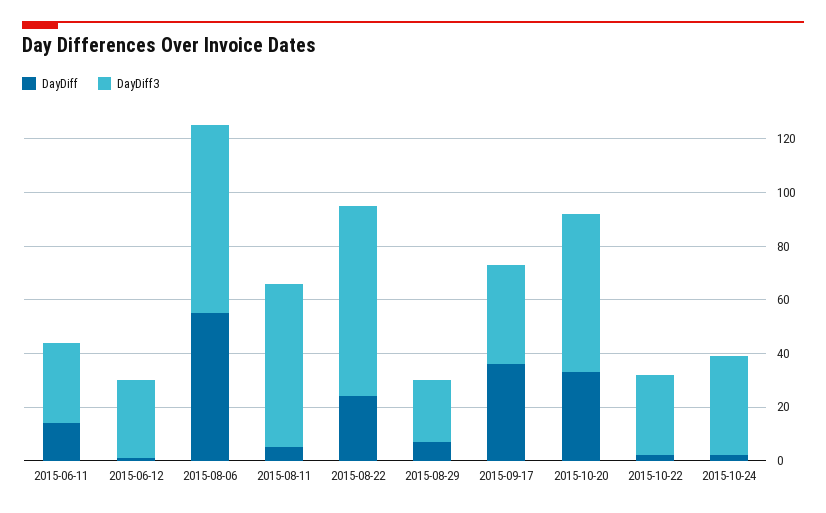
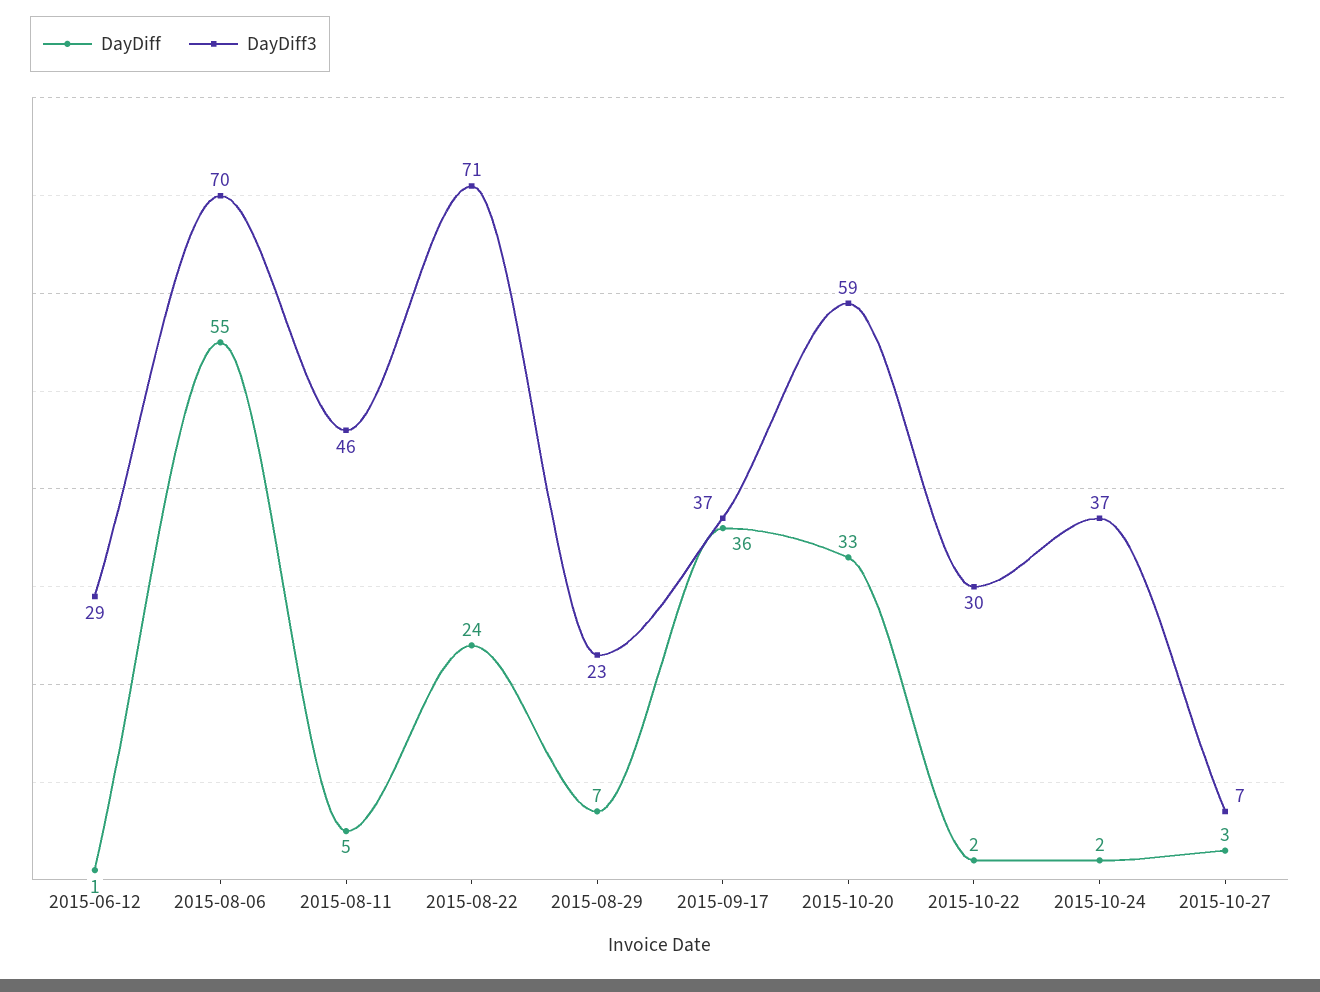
DayDiff, 2015-06-11: 15 -> none
DayDiff3, 2015-06-11: 30 -> none
DayDiff3, 2015-08-11: 60 -> 46
DayDiff, 2015-10-27: none -> 3
DayDiff3, 2015-10-27: none -> 7

